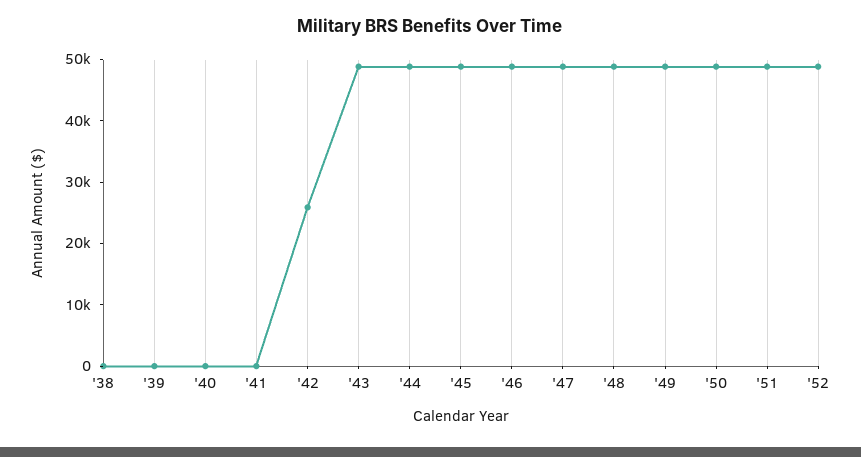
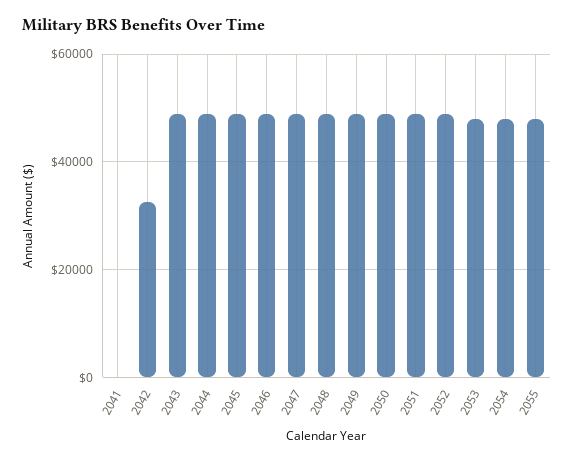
'38: 0 -> none
'39: 0 -> none
'40: 0 -> none
'42: 26000 -> 32000
2053: none -> 48000
2054: none -> 48000
2055: none -> 48000

